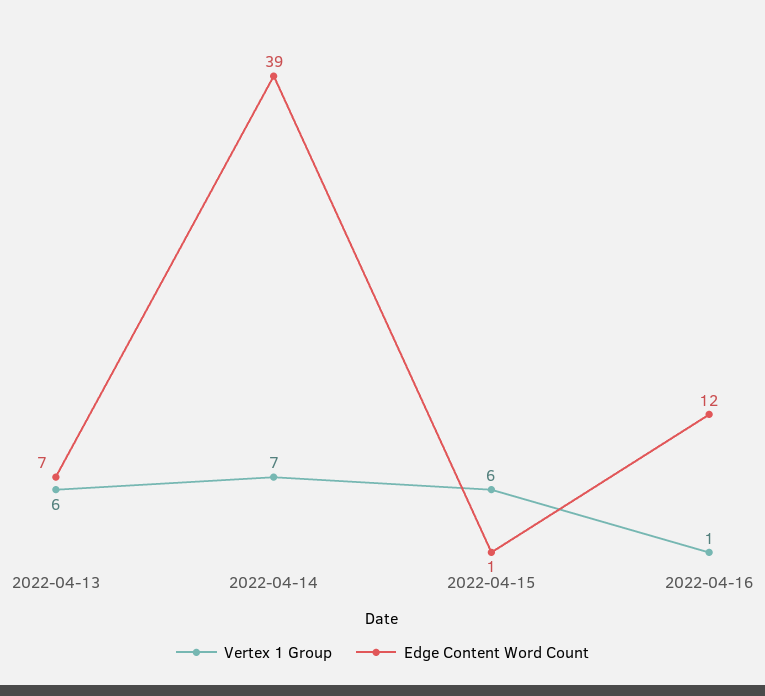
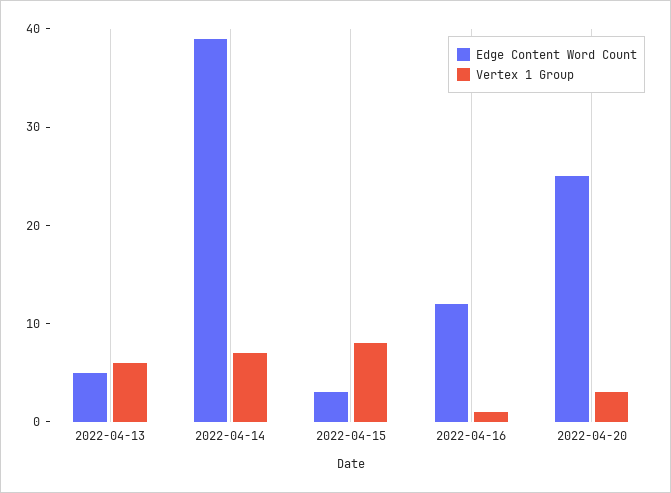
Edge Content Word Count, 2022-04-13: 7 -> 5
Vertex 1 Group, 2022-04-15: 6 -> 8
Edge Content Word Count, 2022-04-15: 1 -> 3
Edge Content Word Count, 2022-04-20: none -> 25
Vertex 1 Group, 2022-04-20: none -> 3

